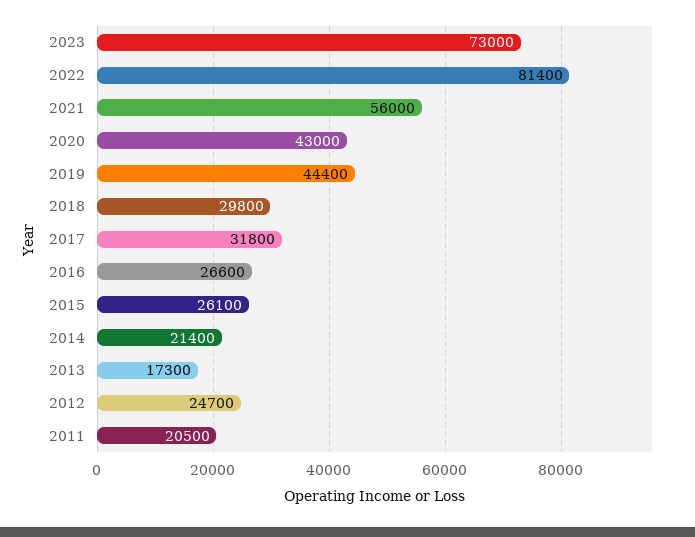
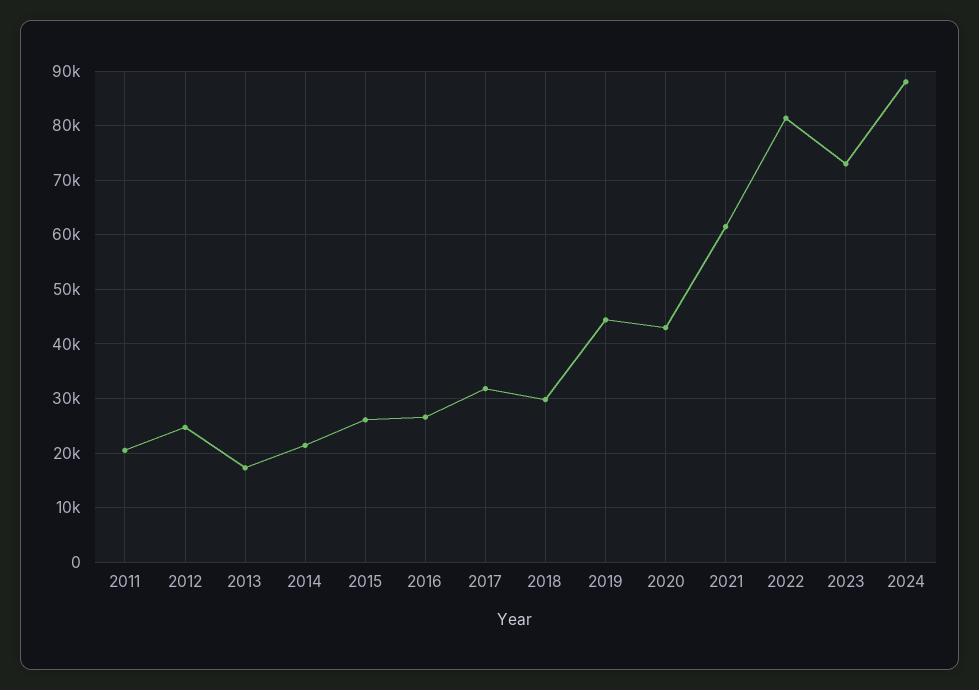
2021: 56000 -> 62000
2024: none -> 88000

